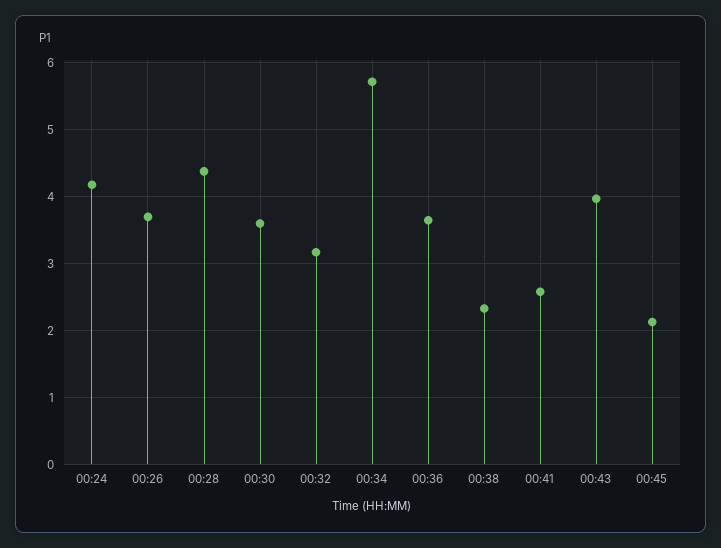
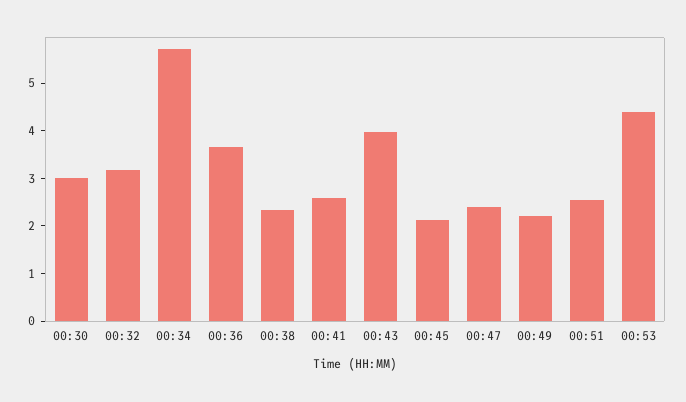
00:24: 4.2 -> none
00:26: 3.7 -> none
00:28: 4.4 -> none
00:30: 3.6 -> 3
00:47: none -> 2.4
00:49: none -> 2.2
00:51: none -> 2.6
00:53: none -> 4.4

